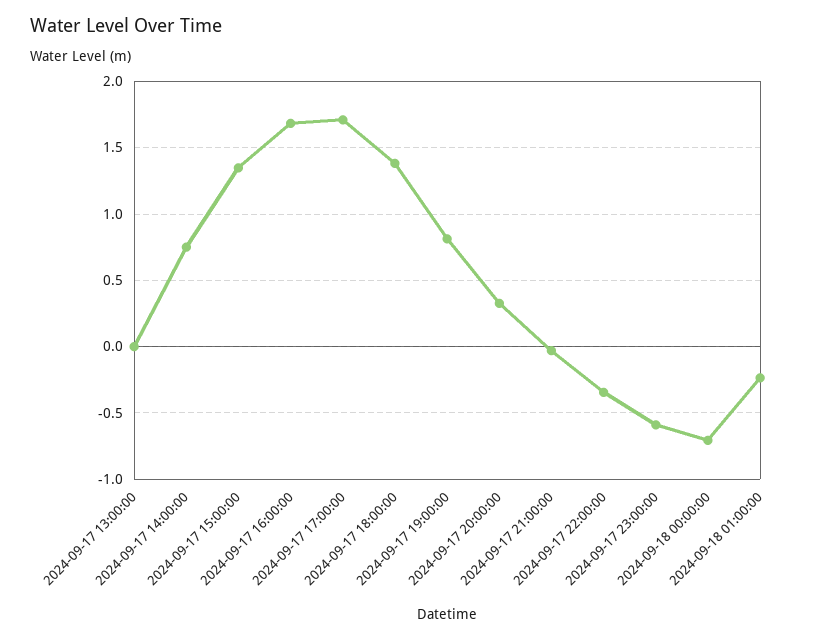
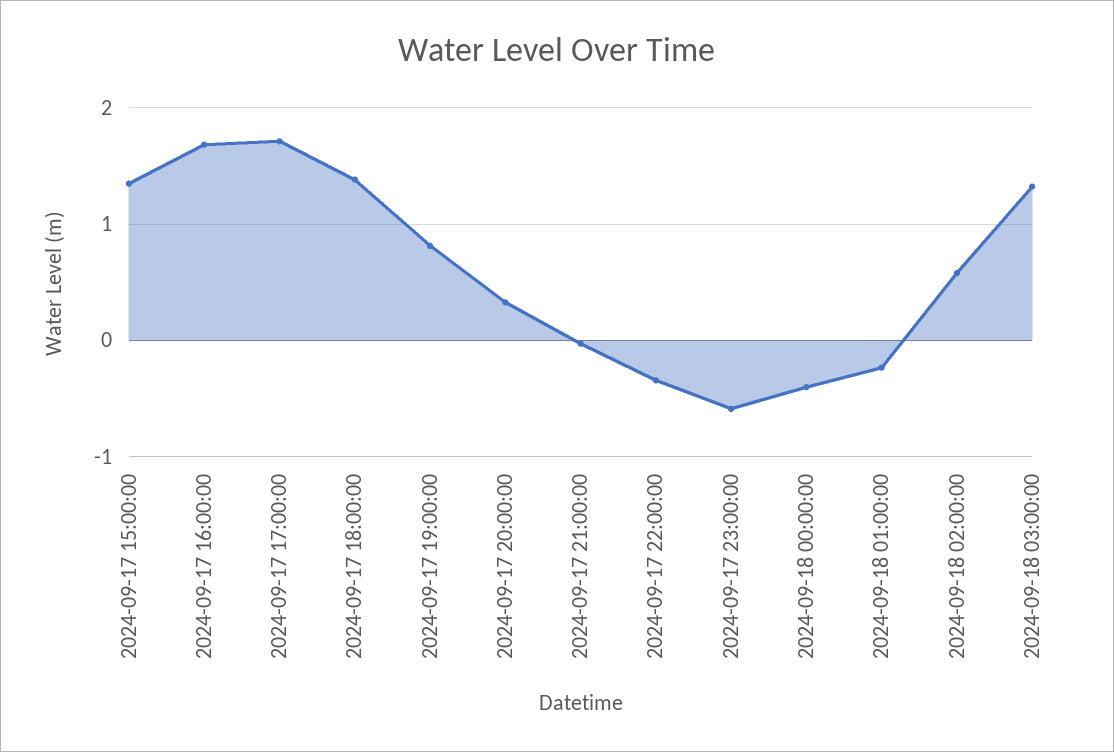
2024-09-17 13:00:00: 0 -> none
2024-09-17 14:00:00: 0.75 -> none
2024-09-18 00:00:00: -0.7 -> -0.4
2024-09-18 02:00:00: none -> 0.6
2024-09-18 03:00:00: none -> 1.3

